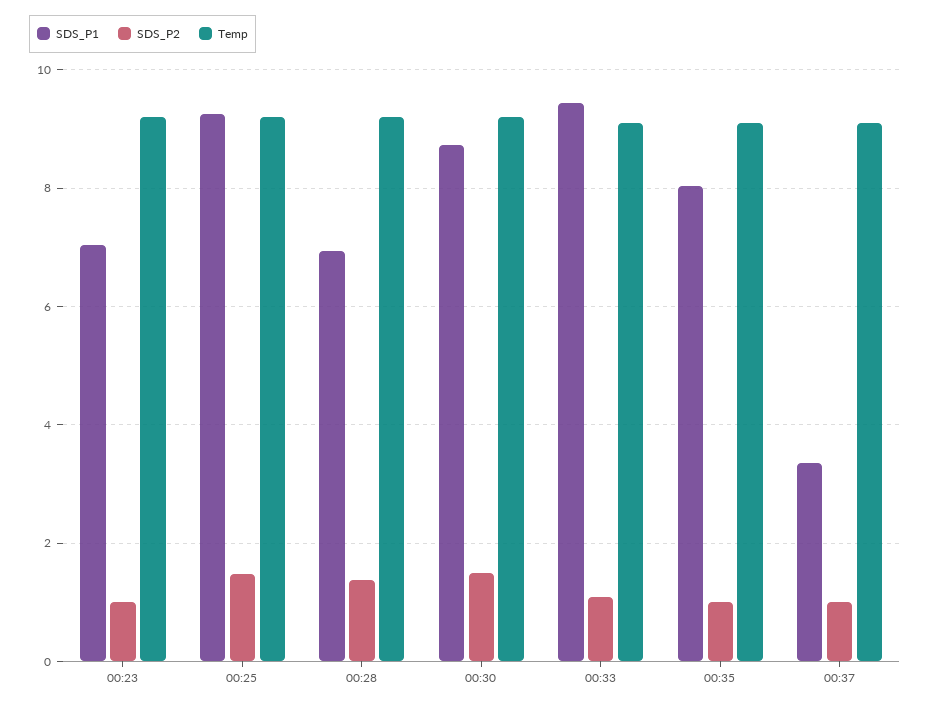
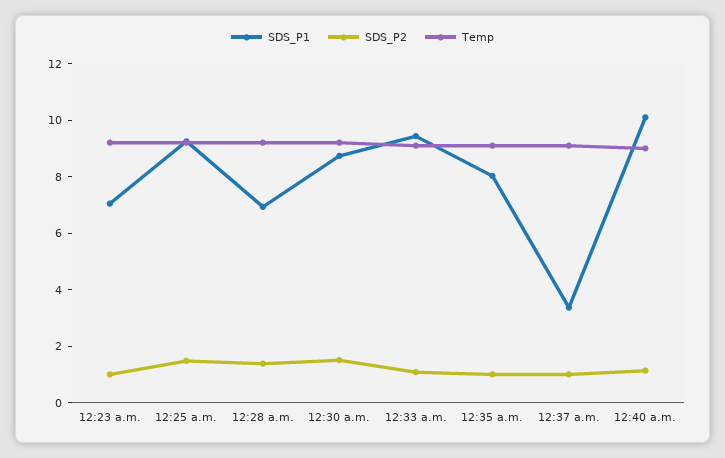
SDS_P1, 12:40 a.m.: none -> 10
SDS_P2, 12:40 a.m.: none -> 1
Temp, 12:40 a.m.: none -> 9

